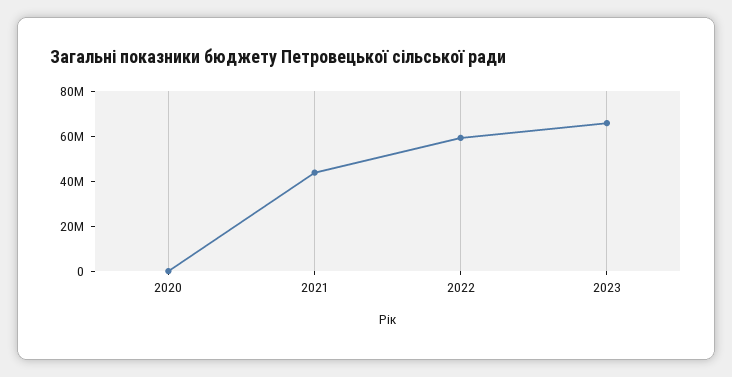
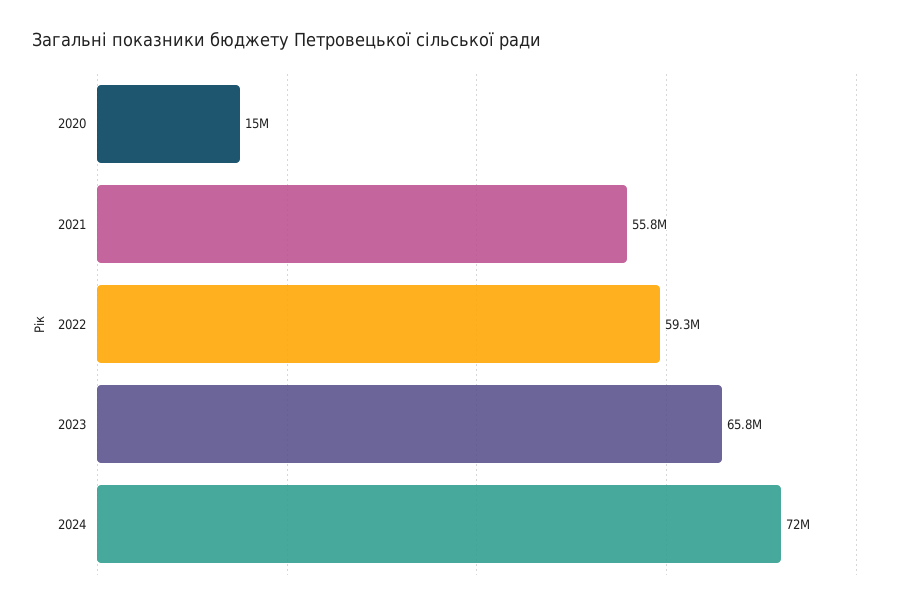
2020: 0 -> 15000000
2021: 45000000 -> 55800000
2024: none -> 72000000

